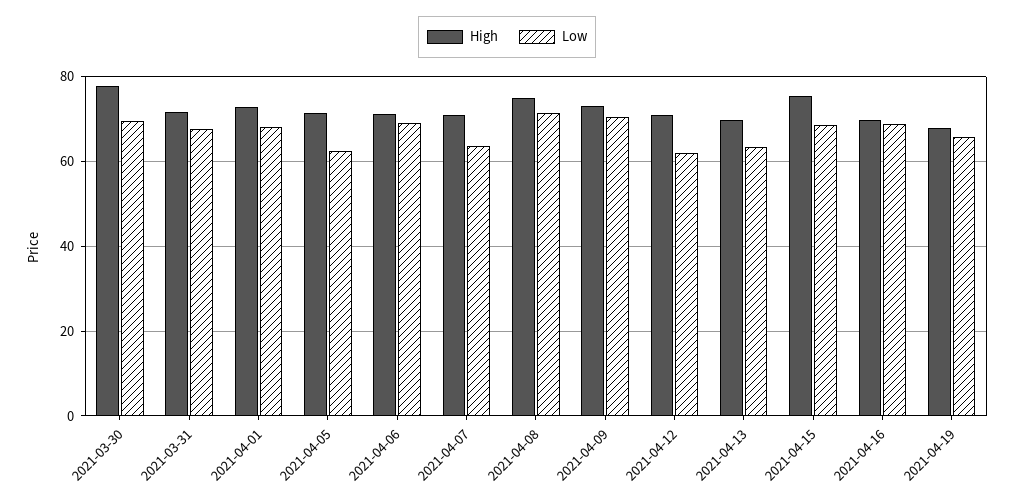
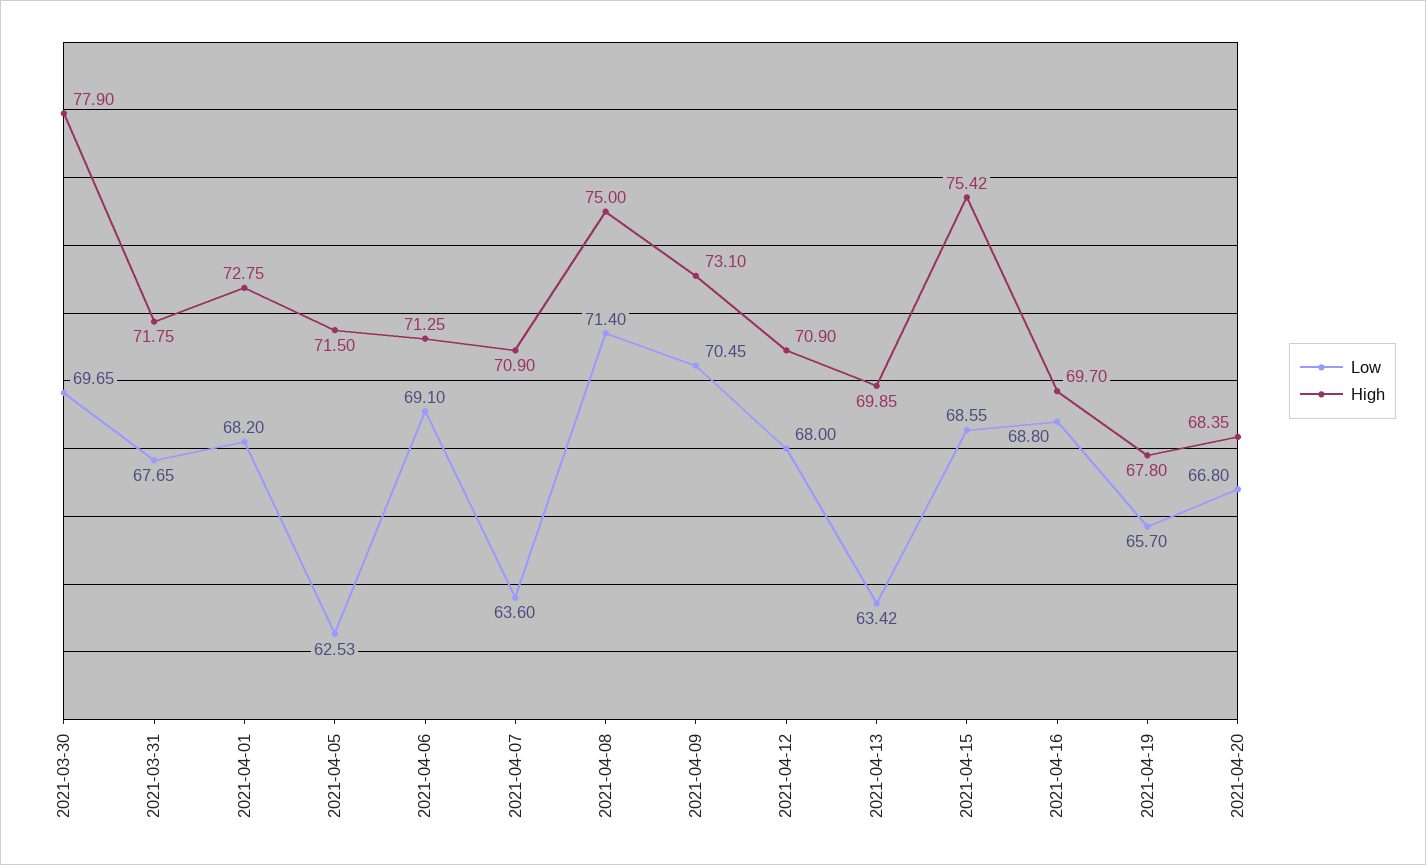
Low, 2021-04-12: 62 -> 68
Low, 2021-04-20: none -> 66.8
High, 2021-04-20: none -> 68.35

